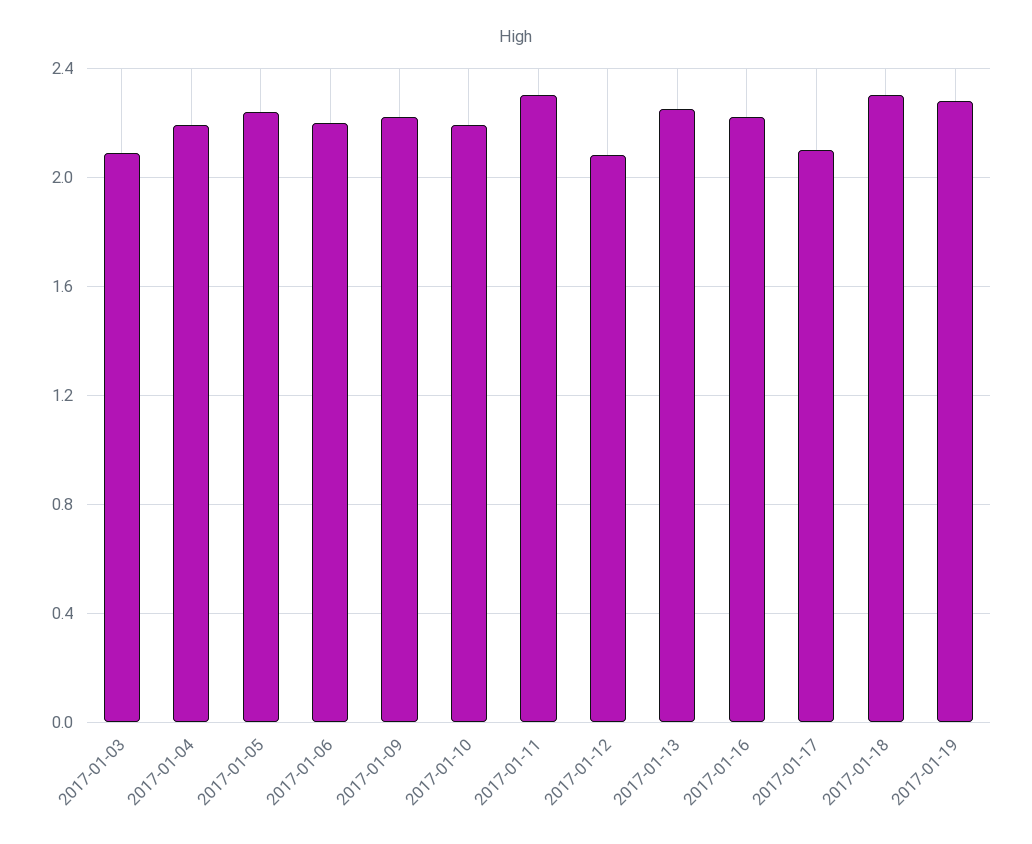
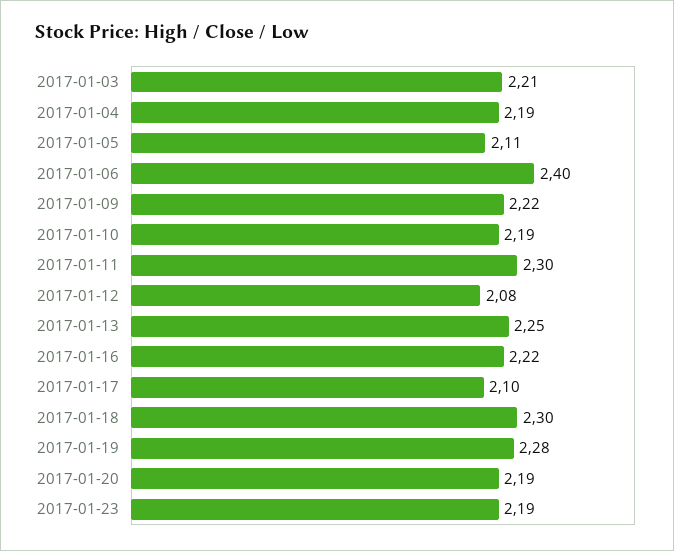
2017-01-03: 2.1 -> 2.21
2017-01-05: 2.25 -> 2.11
2017-01-06: 2.2 -> 2.4
2017-01-20: none -> 2.19
2017-01-23: none -> 2.19

